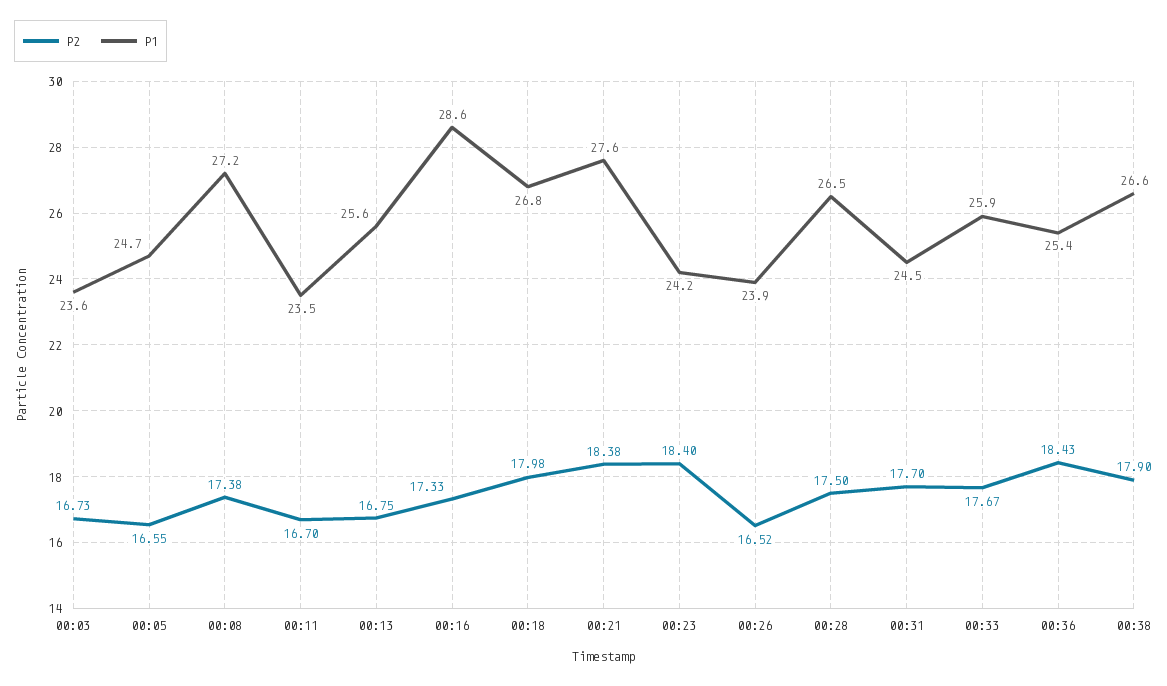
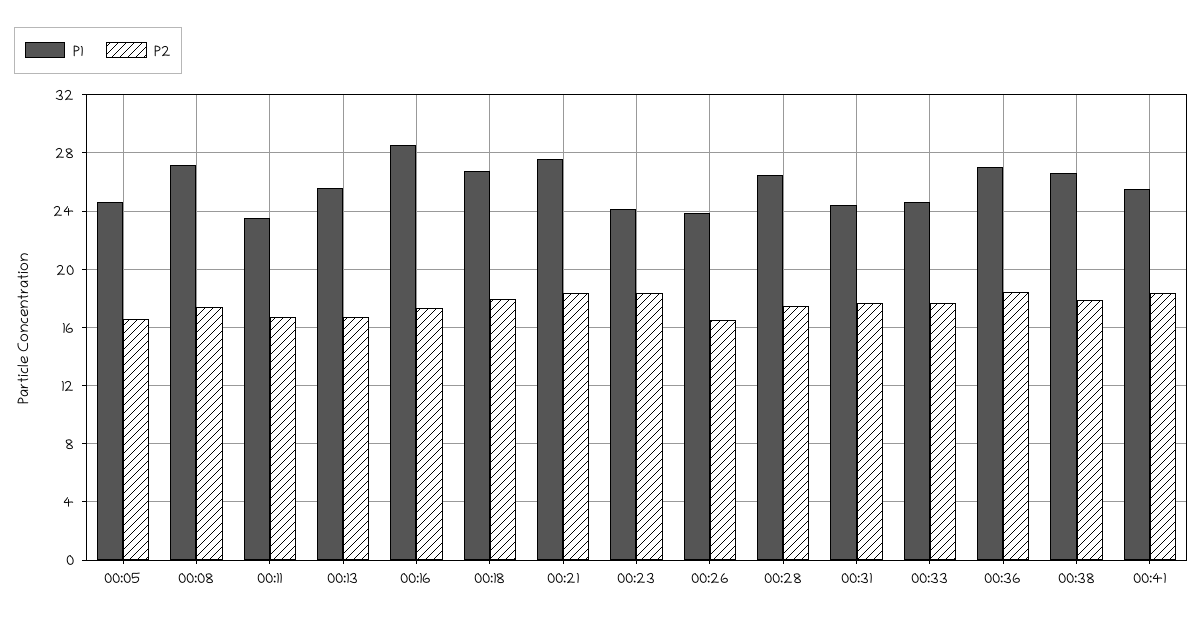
P2, 00:03: 16.73 -> none
P1, 00:03: 23.6 -> none
P1, 00:33: 25.9 -> 24.5
P1, 00:36: 25.4 -> 27
P1, 00:41: none -> 25.5
P2, 00:41: none -> 18.5

